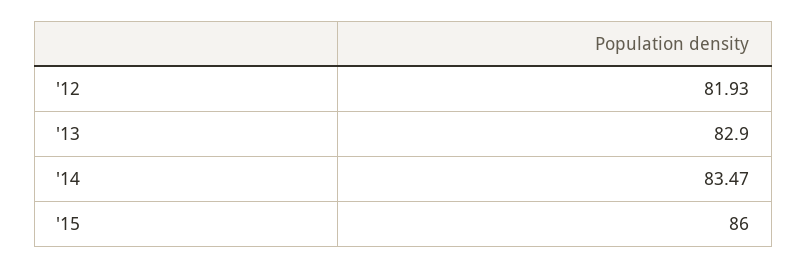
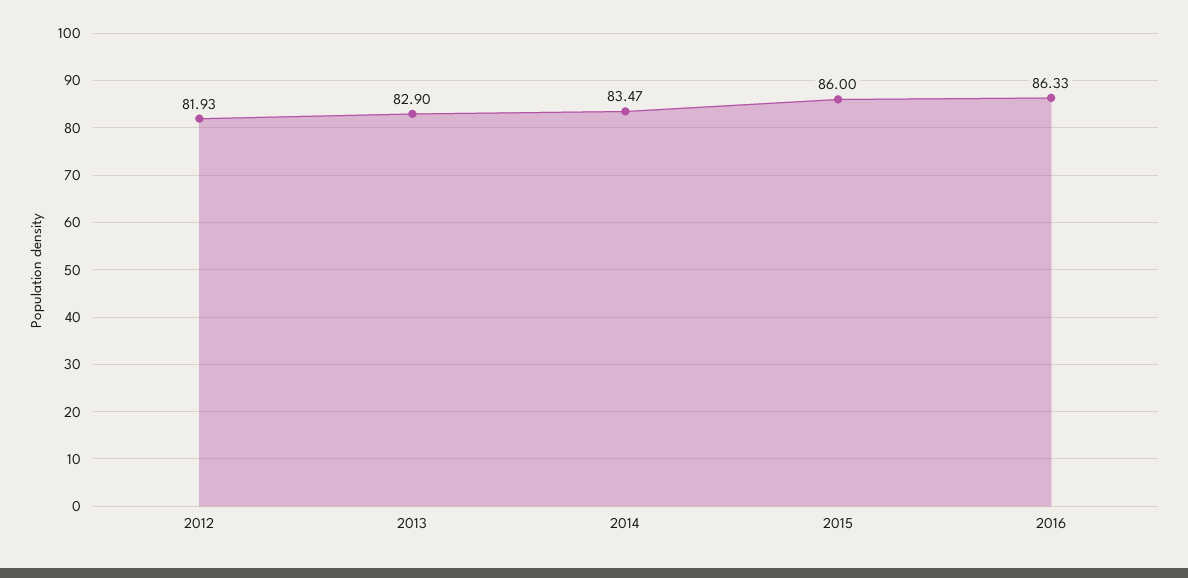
2016: none -> 86.33

